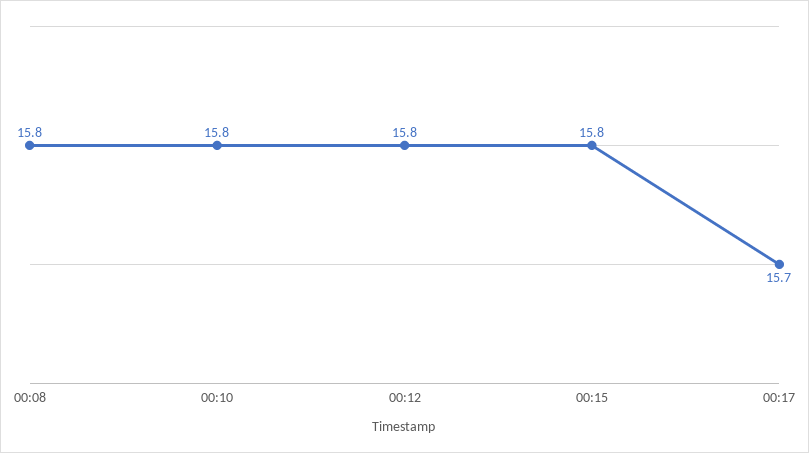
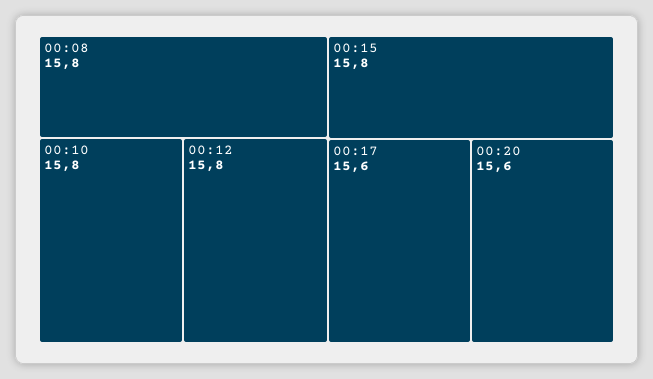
00:17: 15.7 -> 15.6
00:20: none -> 15.6

